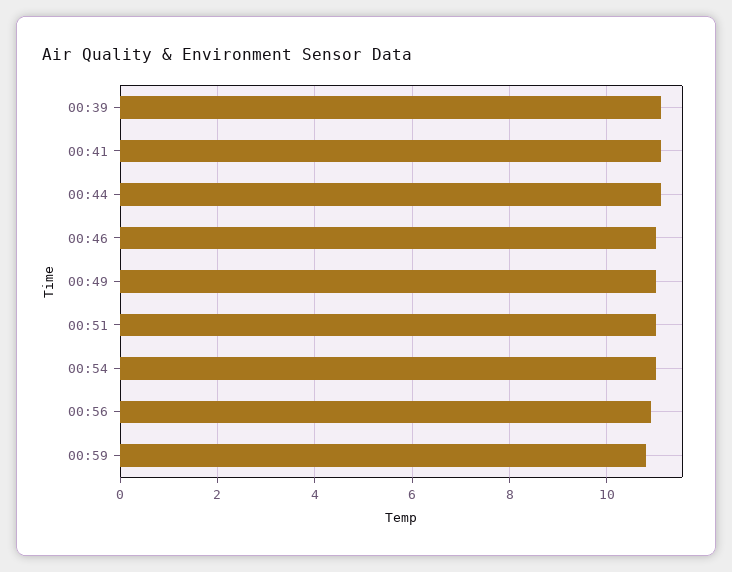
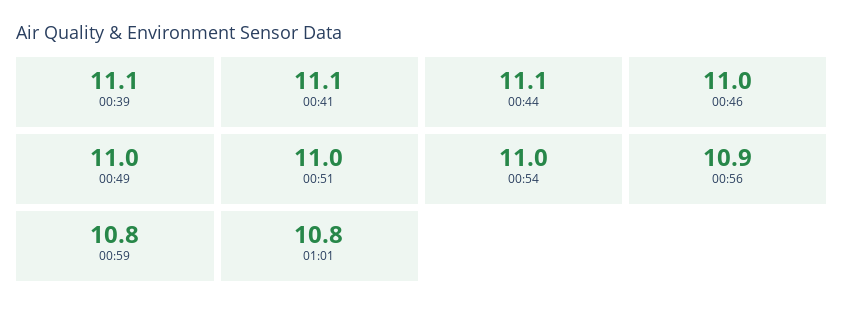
01:01: none -> 10.8

